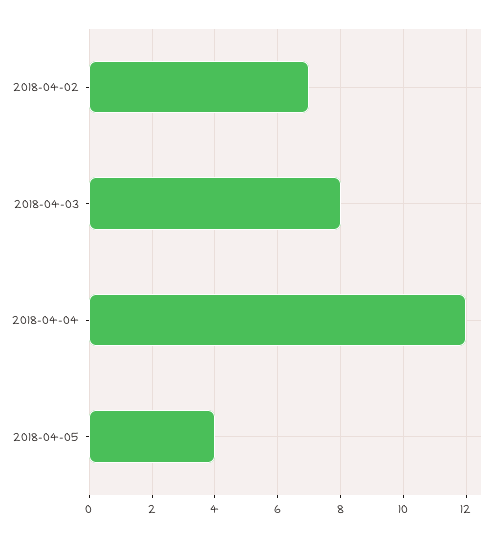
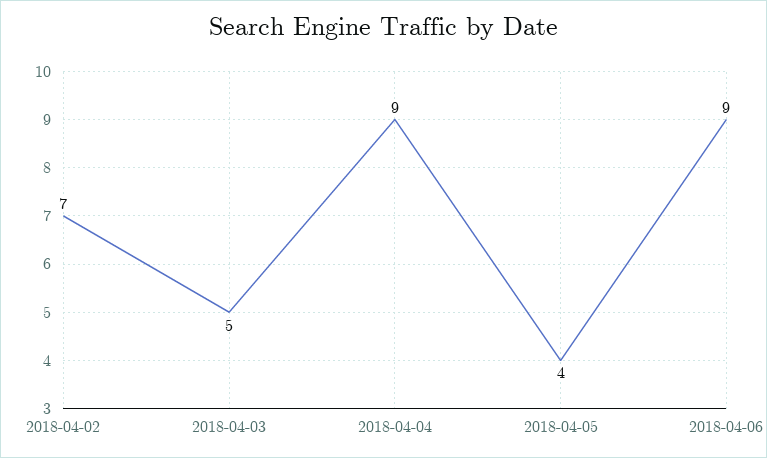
2018-04-03: 8 -> 5
2018-04-04: 12 -> 9
2018-04-06: none -> 9

